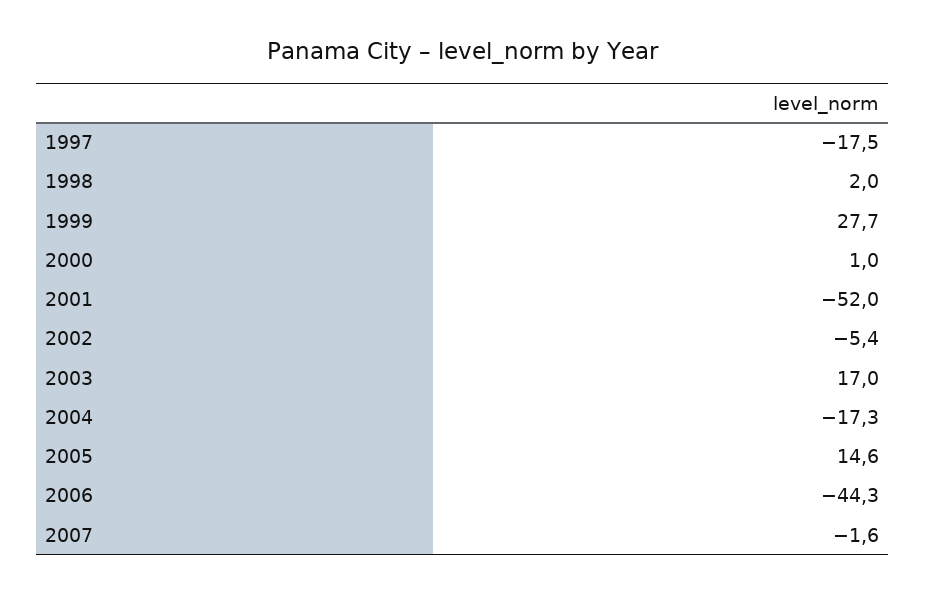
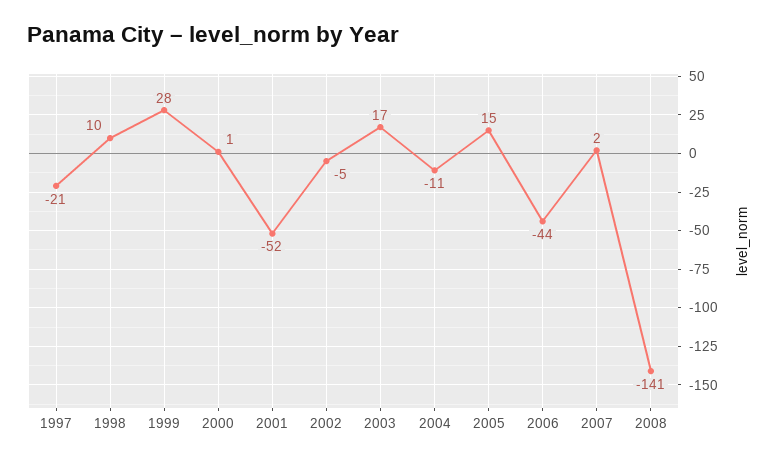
1997: -17.5 -> -21
1998: 2 -> 10
2004: -17.3 -> -11
2007: -1.6 -> 2
2008: none -> -141

